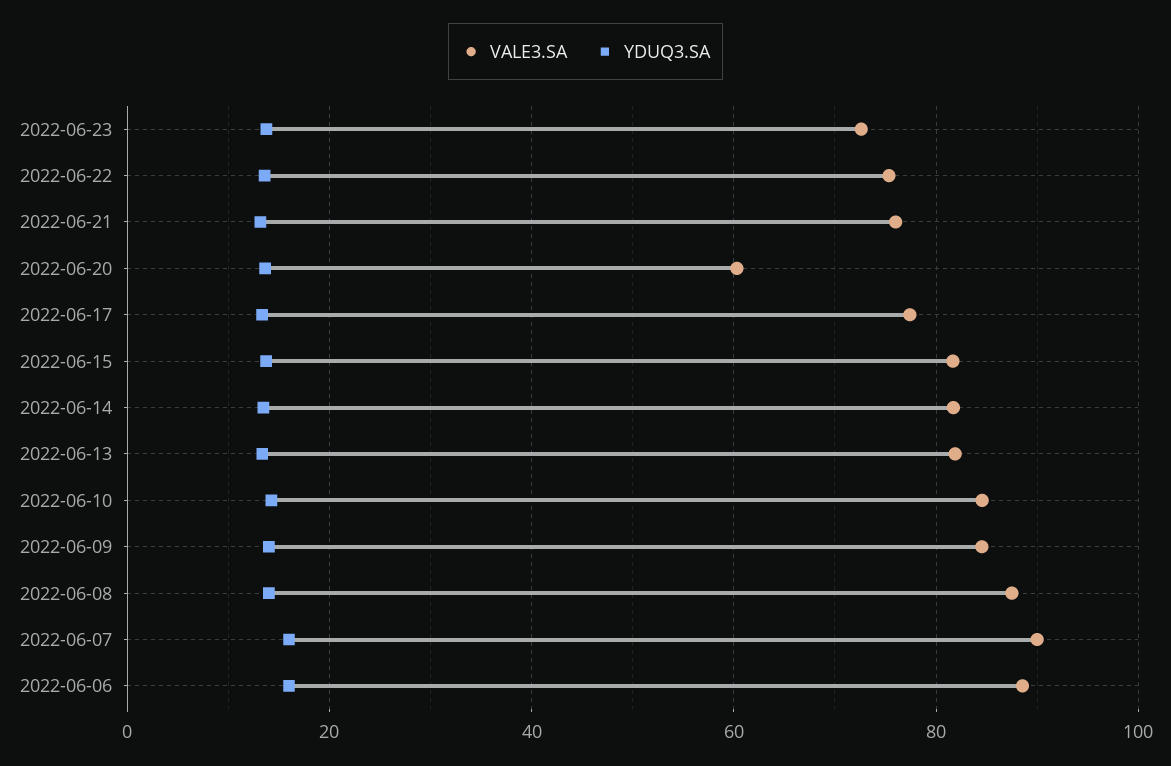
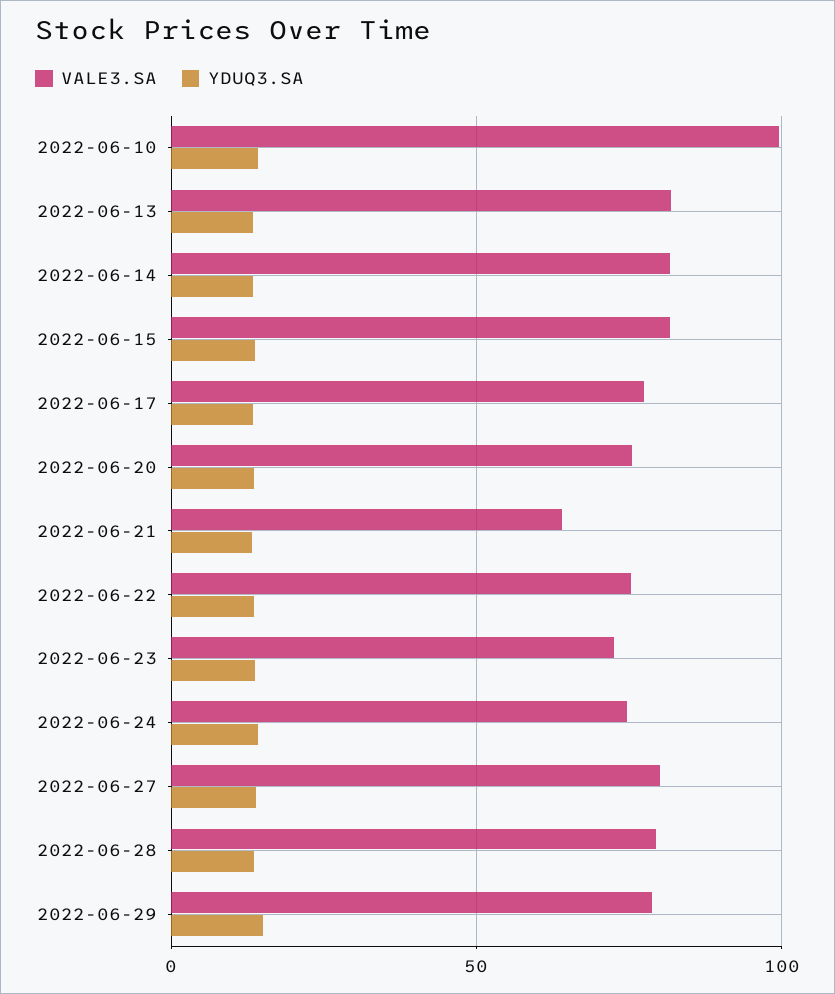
VALE3.SA, 2022-06-21: 76 -> 65
VALE3.SA, 2022-06-20: 60 -> 75
VALE3.SA, 2022-06-10: 84 -> 100
VALE3.SA, 2022-06-09: 84 -> none
YDUQ3.SA, 2022-06-09: 14 -> none
VALE3.SA, 2022-06-08: 88 -> none
YDUQ3.SA, 2022-06-08: 14 -> none
VALE3.SA, 2022-06-07: 90 -> none
YDUQ3.SA, 2022-06-07: 16 -> none
VALE3.SA, 2022-06-06: 88 -> none
YDUQ3.SA, 2022-06-06: 16 -> none
VALE3.SA, 2022-06-24: none -> 75
YDUQ3.SA, 2022-06-24: none -> 15
VALE3.SA, 2022-06-27: none -> 80
YDUQ3.SA, 2022-06-27: none -> 15
VALE3.SA, 2022-06-28: none -> 80
YDUQ3.SA, 2022-06-28: none -> 15
VALE3.SA, 2022-06-29: none -> 80
YDUQ3.SA, 2022-06-29: none -> 15

